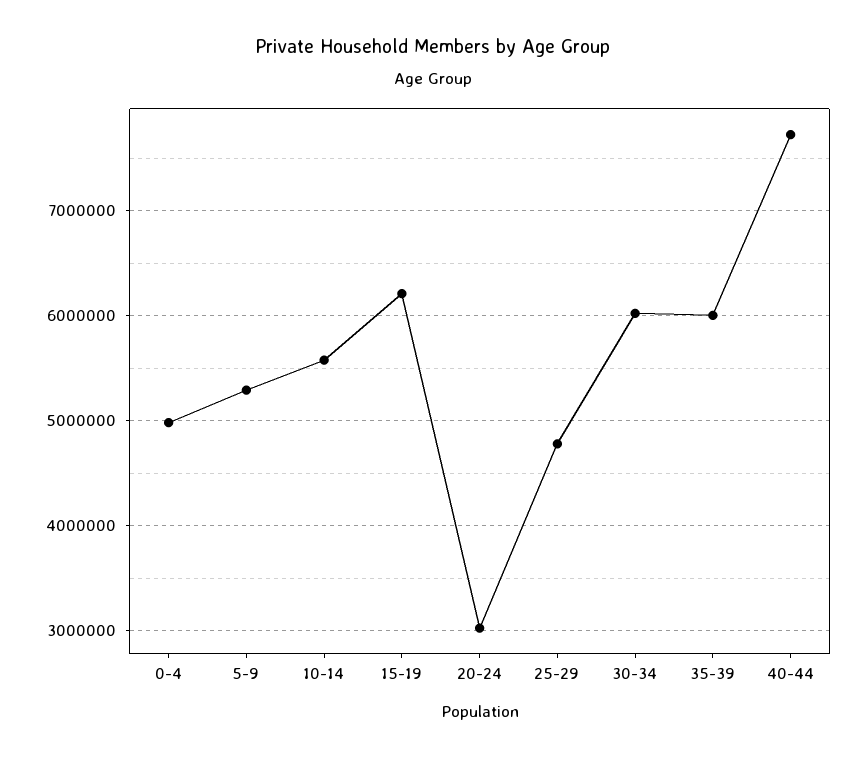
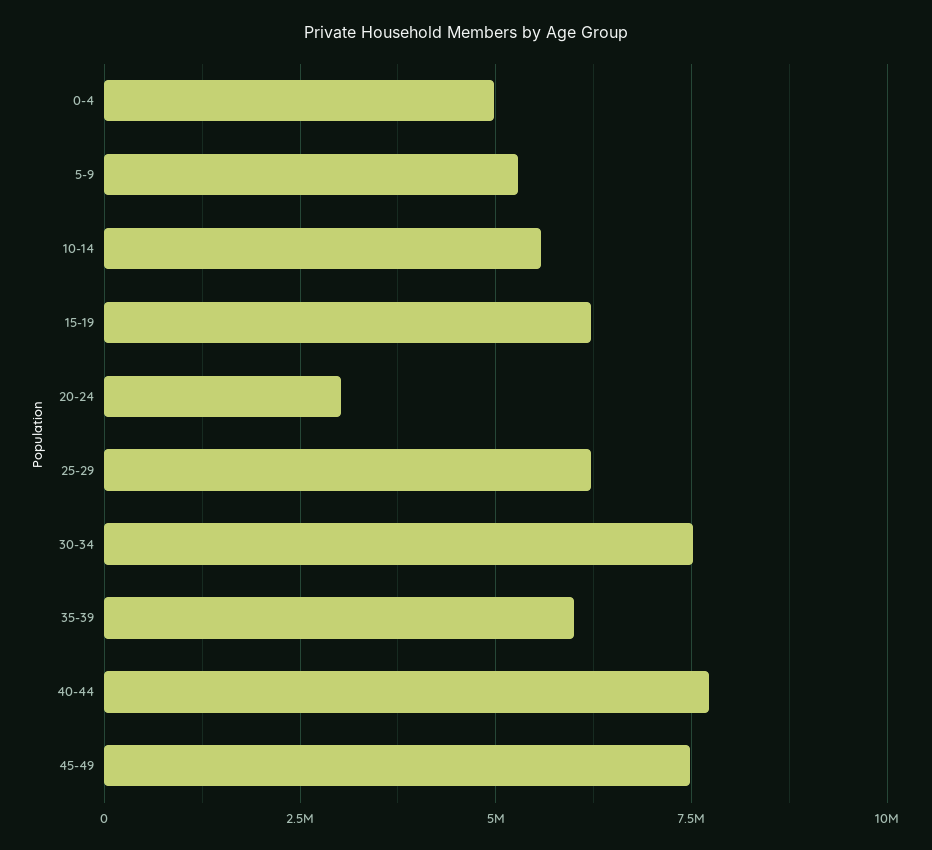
25-29: 4800000 -> 6250000
30-34: 6000000 -> 7500000
45-49: none -> 7500000

